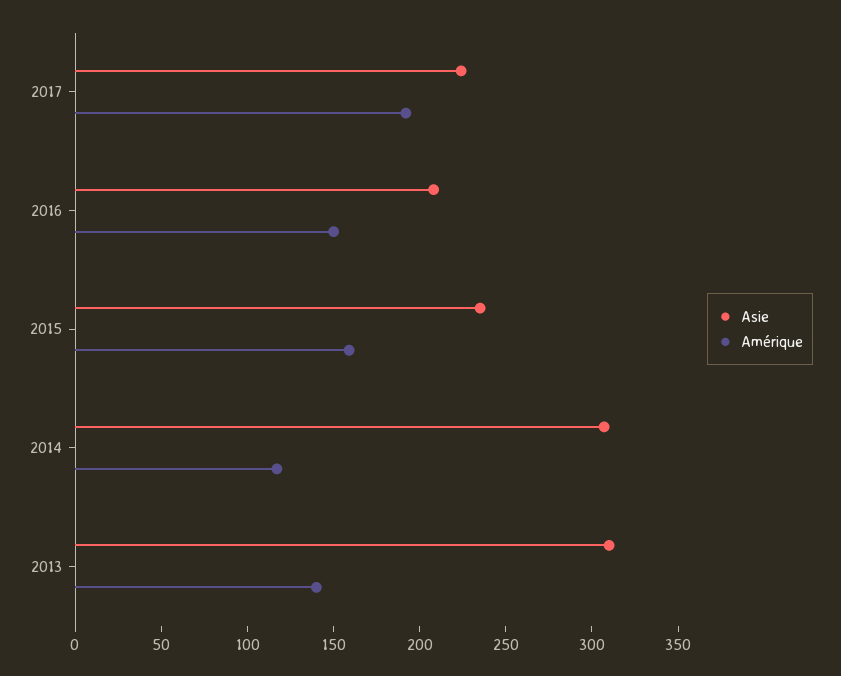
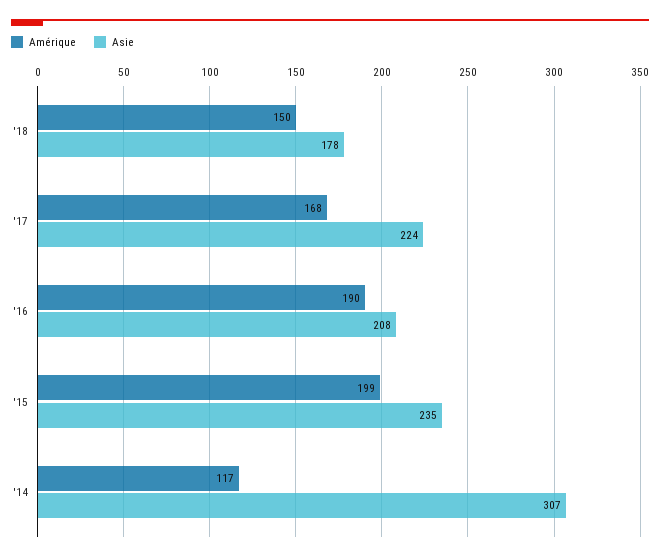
Amérique, 2017: 190 -> 168
Amérique, 2016: 150 -> 190
Amérique, 2015: 160 -> 199
Asie, 2013: 310 -> none
Amérique, 2013: 140 -> none
Amérique, '18: none -> 150
Asie, '18: none -> 178

